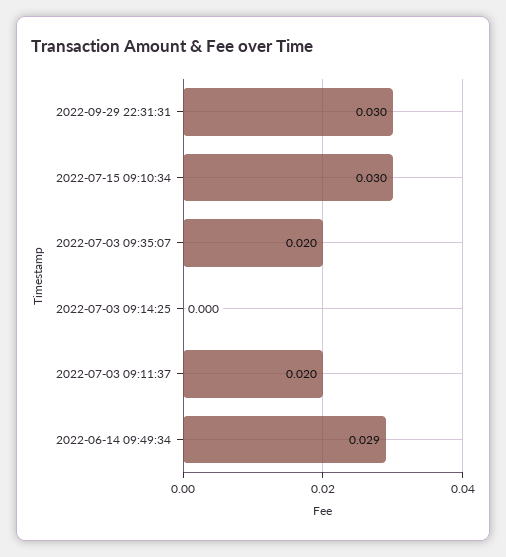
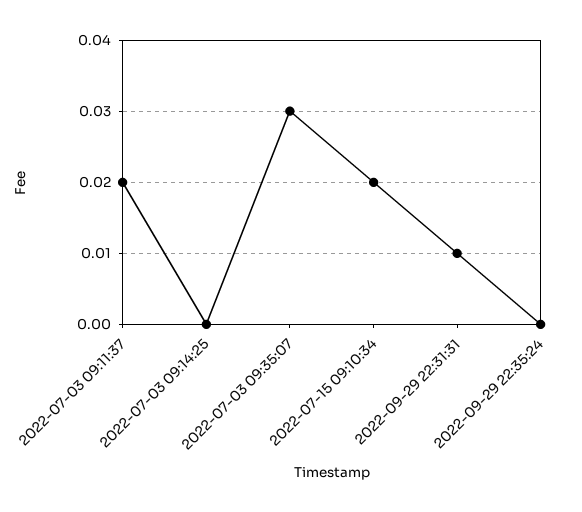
2022-09-29 22:31:31: 0.03 -> 0.01
2022-07-15 09:10:34: 0.03 -> 0.02
2022-07-03 09:35:07: 0.02 -> 0.03
2022-06-14 09:49:34: 0.029 -> none
2022-09-29 22:35:24: none -> 0

